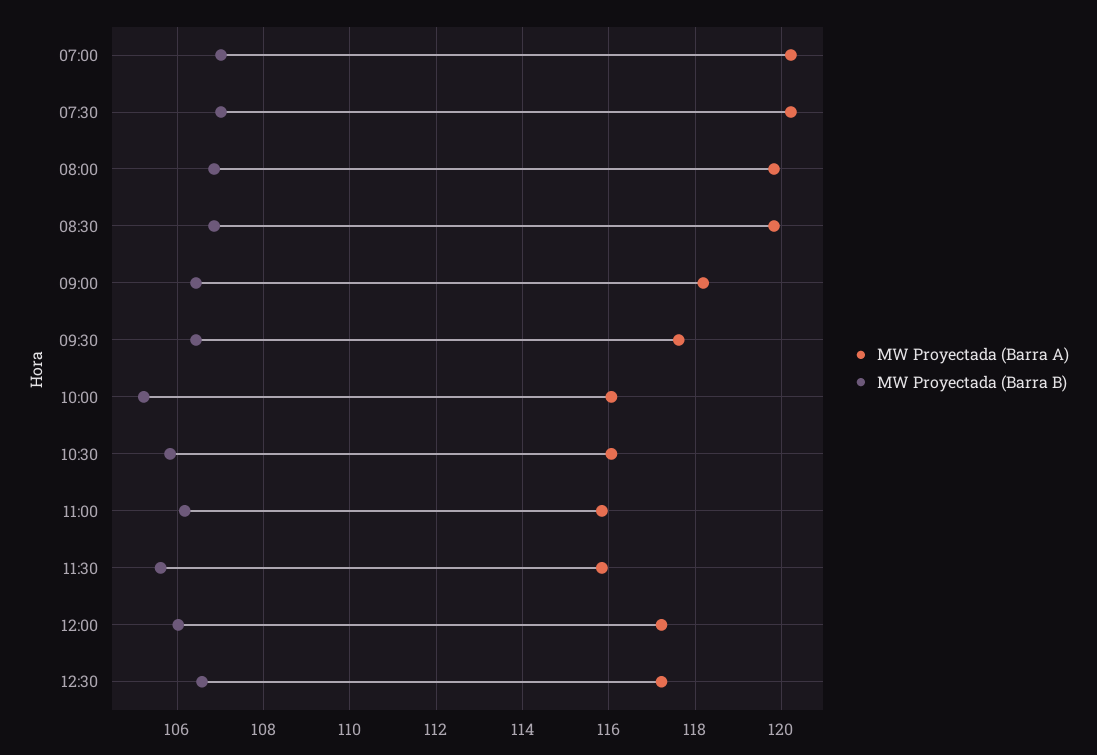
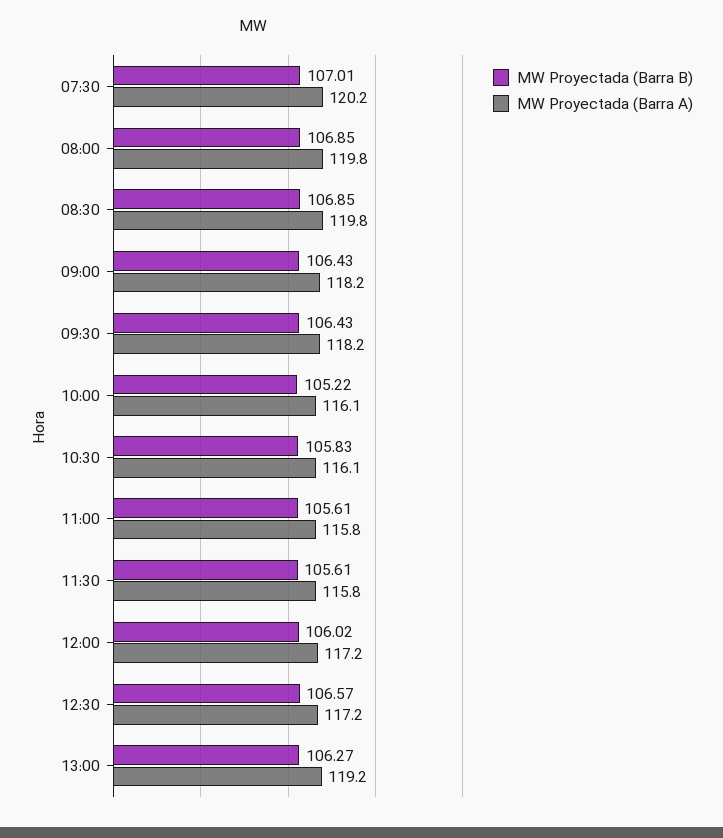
MW Proyectada (Barra A), 07:00: 120.2 -> none
MW Proyectada (Barra B), 07:00: 107 -> none
MW Proyectada (Barra A), 09:30: 117.6 -> 118.2
MW Proyectada (Barra B), 11:00: 106.2 -> 105.61
MW Proyectada (Barra B), 13:00: none -> 106.27
MW Proyectada (Barra A), 13:00: none -> 119.2

